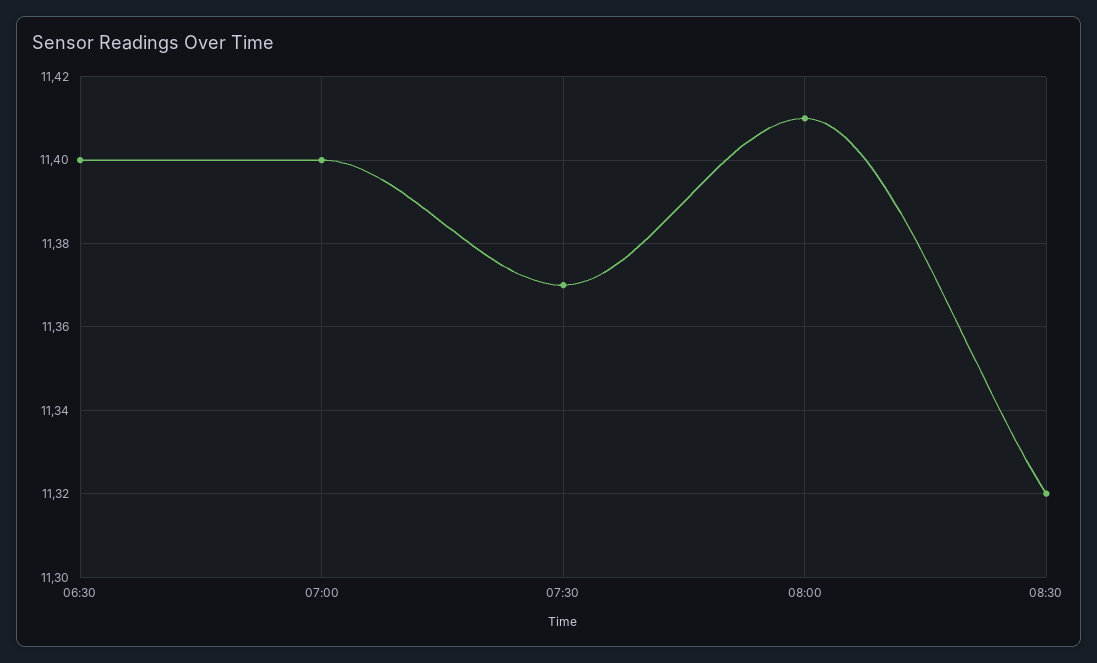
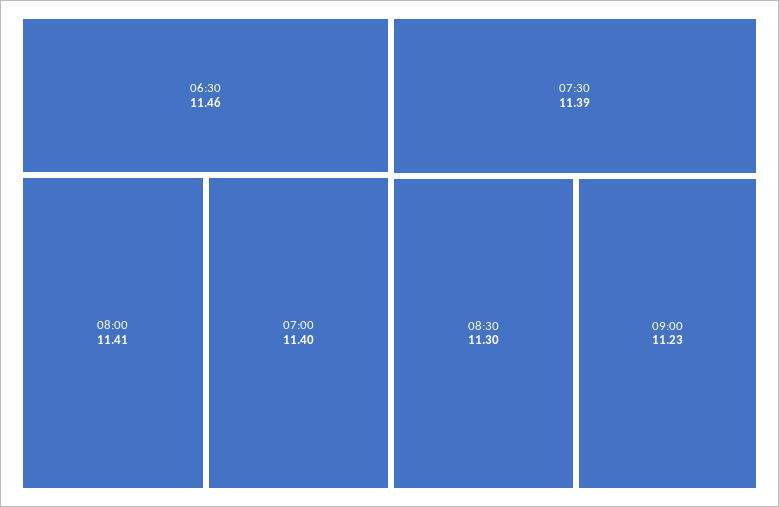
06:30: 11.4 -> 11.46
07:30: 11.37 -> 11.39
08:30: 11.32 -> 11.3
09:00: none -> 11.23

